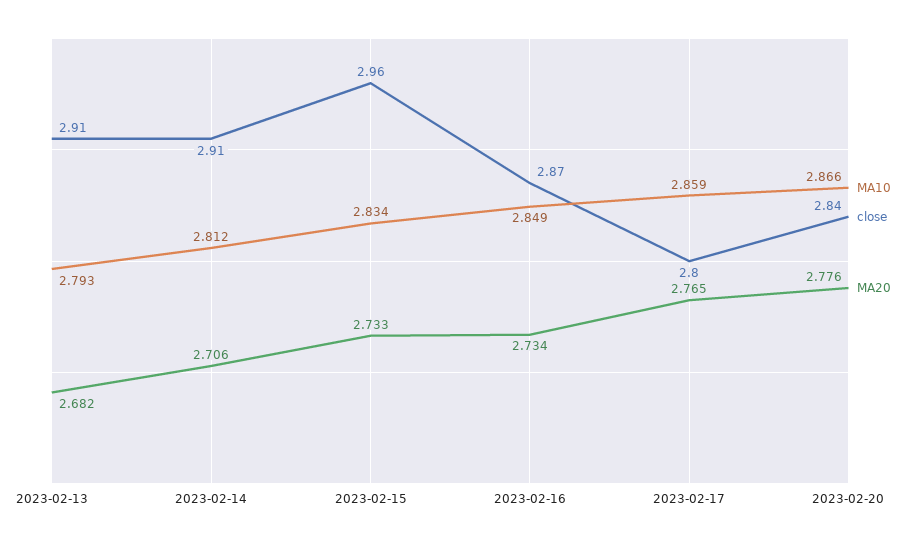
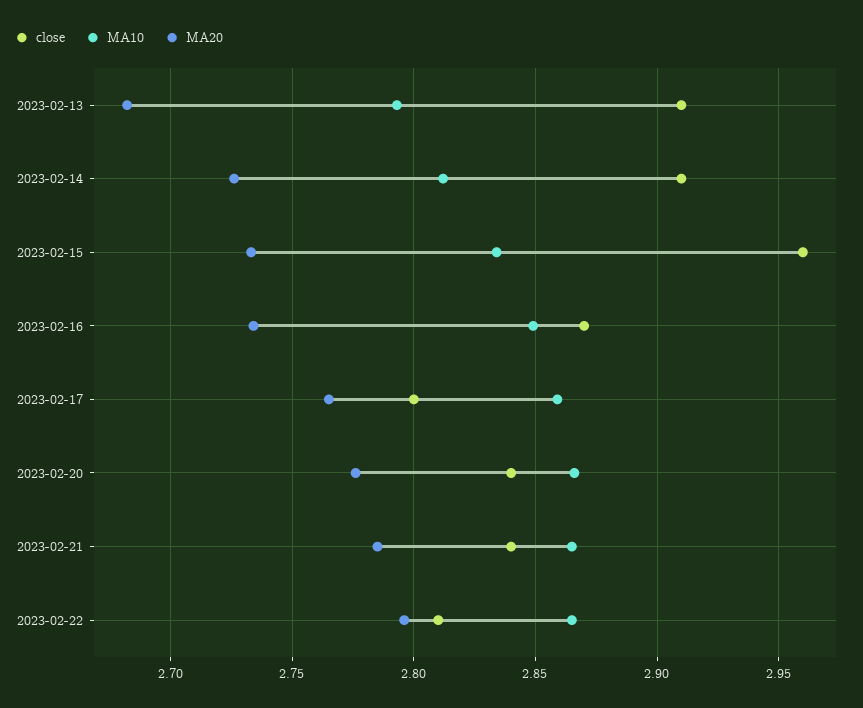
MA20, 2023-02-14: 2.706 -> 2.725
close, 2023-02-21: none -> 2.84
MA10, 2023-02-21: none -> 2.865
MA20, 2023-02-21: none -> 2.785
close, 2023-02-22: none -> 2.81
MA10, 2023-02-22: none -> 2.865
MA20, 2023-02-22: none -> 2.795

